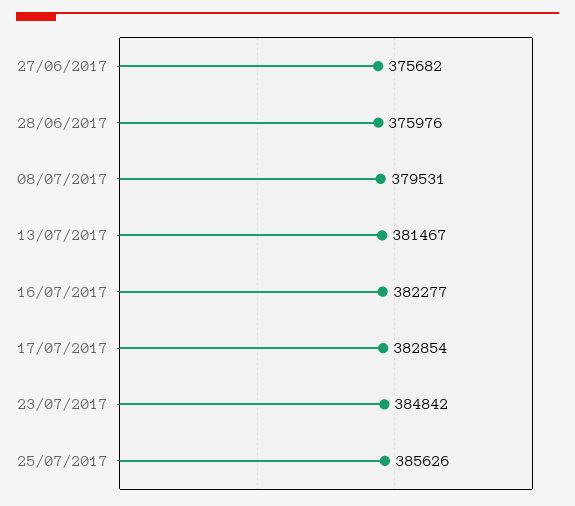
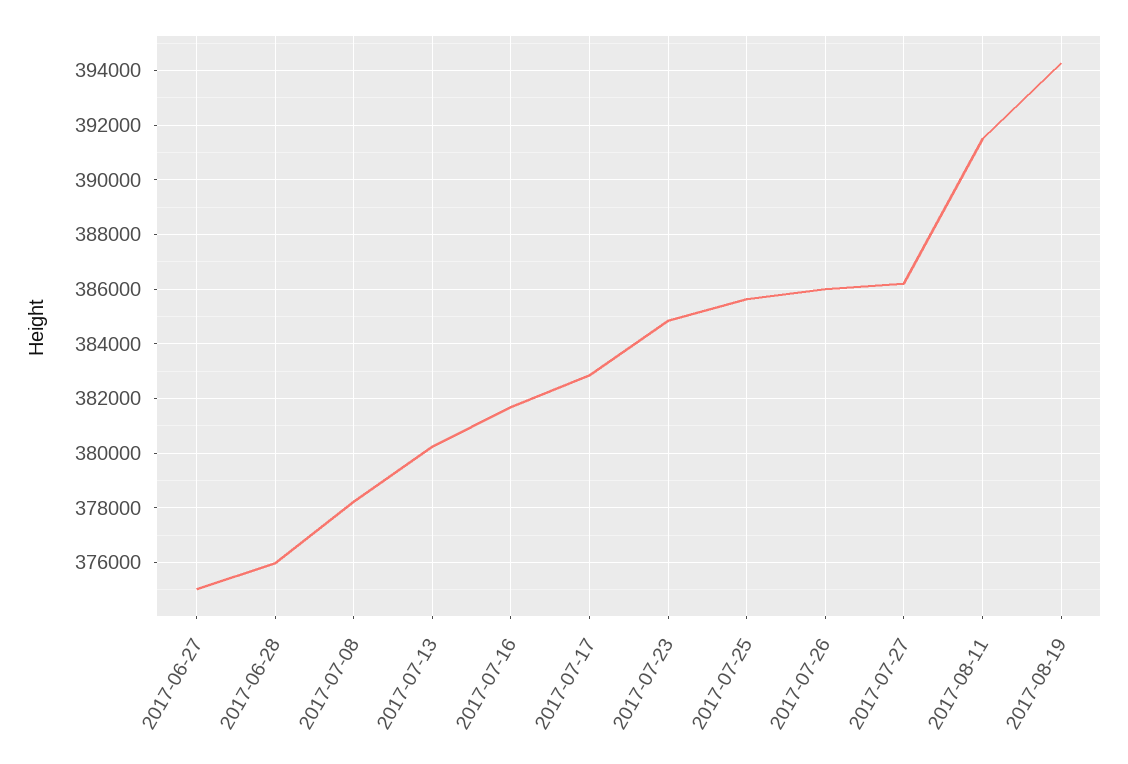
27/06/2017: 375682 -> 375000
08/07/2017: 379531 -> 378250
13/07/2017: 381467 -> 380250
16/07/2017: 382277 -> 381750
2017-07-26: none -> 386000
2017-07-27: none -> 386250
2017-08-11: none -> 391500
2017-08-19: none -> 394250

